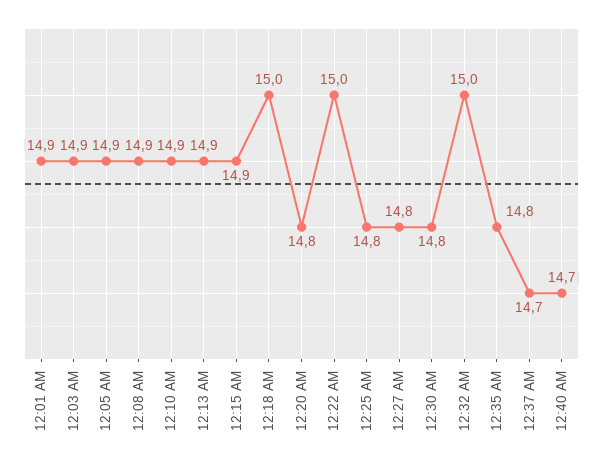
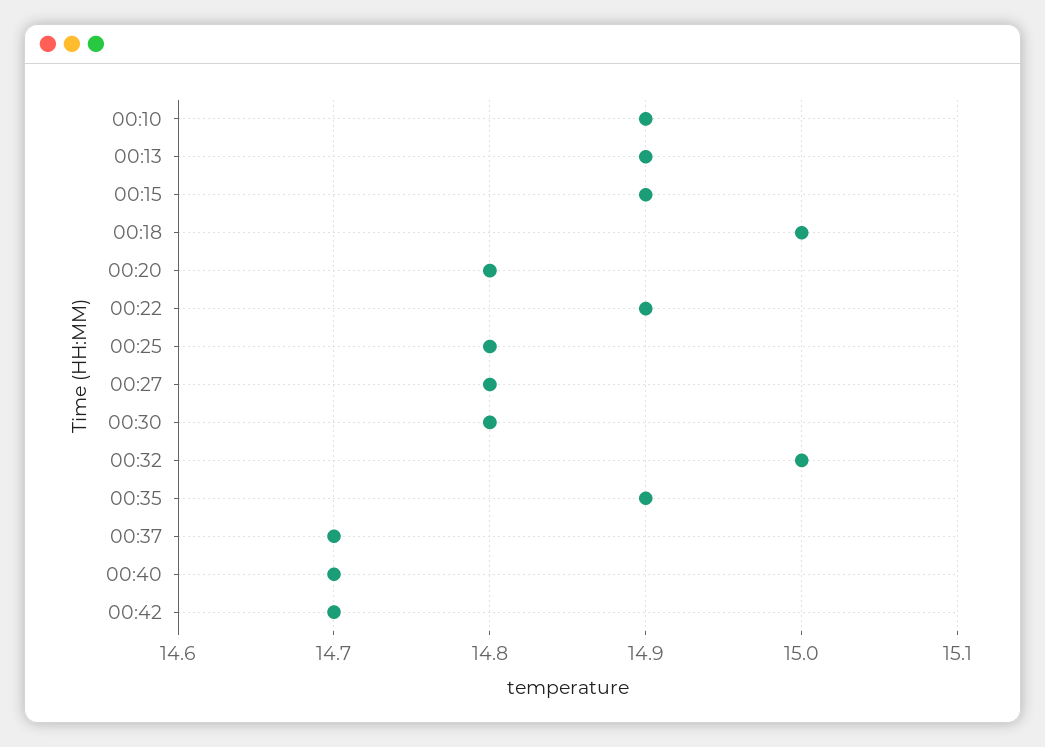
12:01 AM: 14.9 -> none
12:03 AM: 14.9 -> none
12:05 AM: 14.9 -> none
12:08 AM: 14.9 -> none
12:22 AM: 15 -> 14.9
12:35 AM: 14.8 -> 14.9
00:42: none -> 14.7

